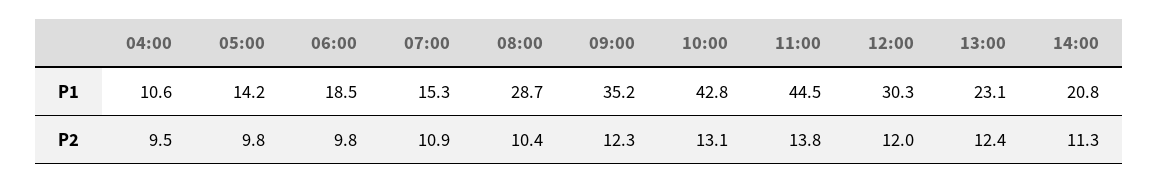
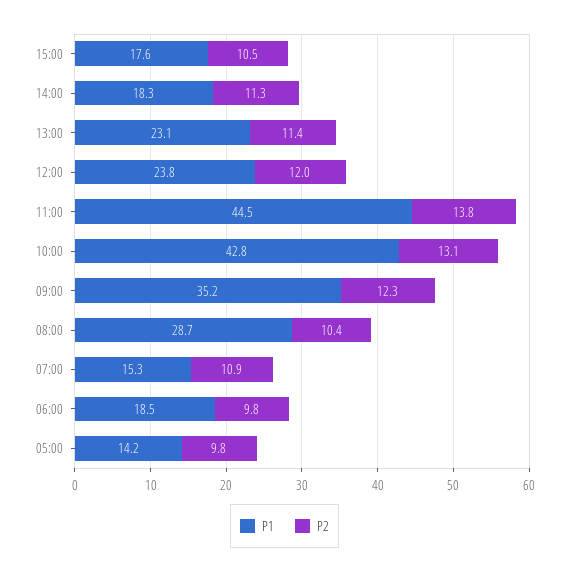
P1, 04:00: 10.6 -> none
P1, 12:00: 30.3 -> 23.8
P1, 14:00: 20.8 -> 18.3
P2, 04:00: 9.5 -> none
P2, 13:00: 12.4 -> 11.4
P1, 15:00: none -> 17.6
P2, 15:00: none -> 10.5

